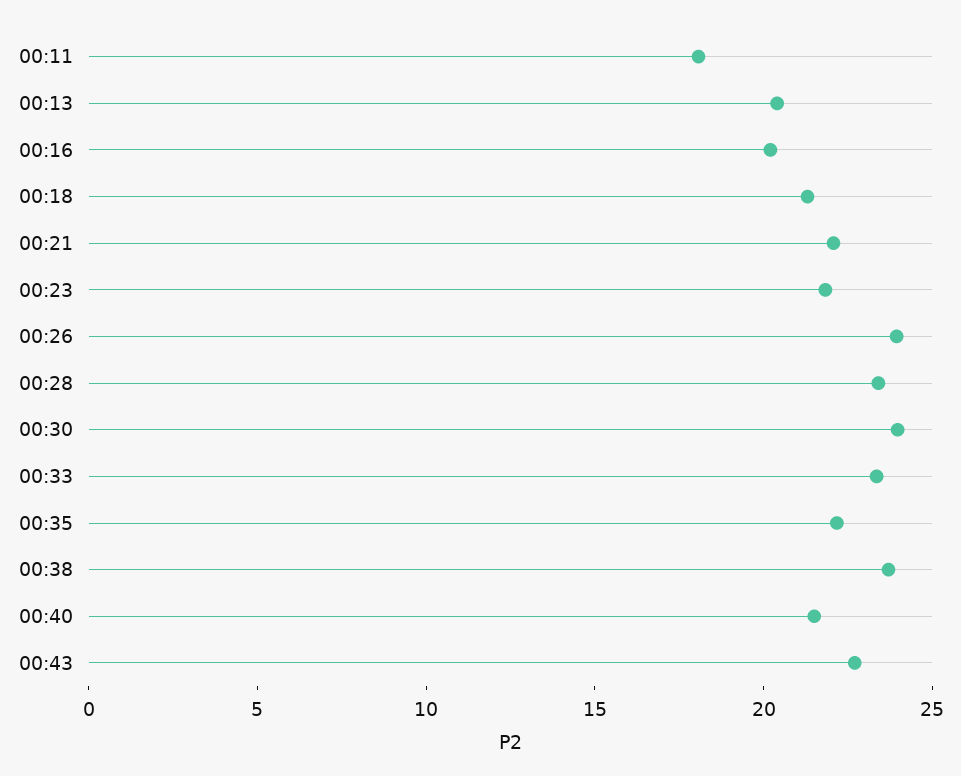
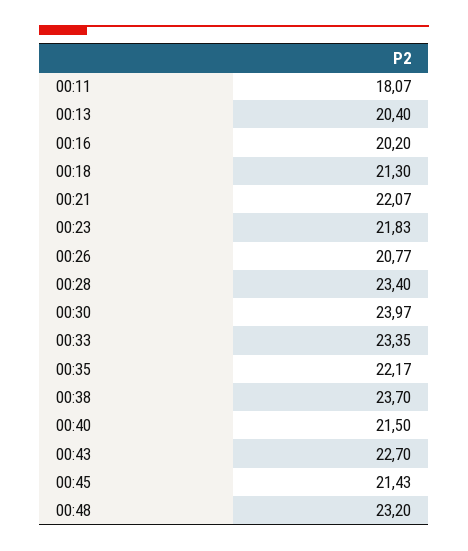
00:26: 24 -> 20.77
00:45: none -> 21.43
00:48: none -> 23.2

